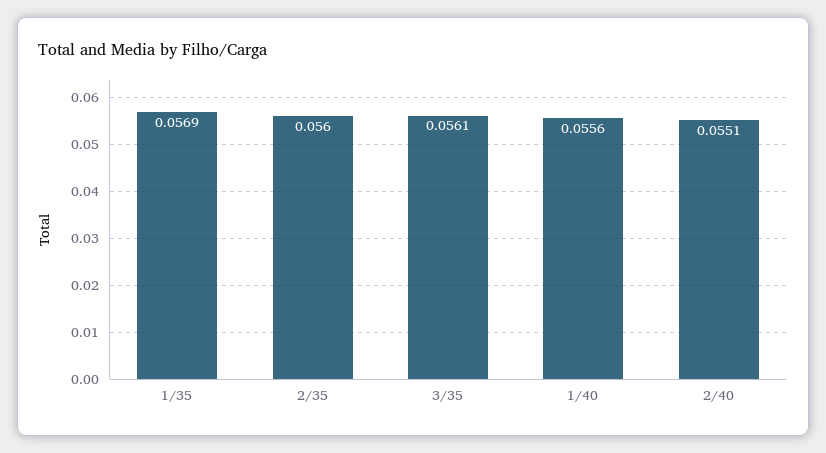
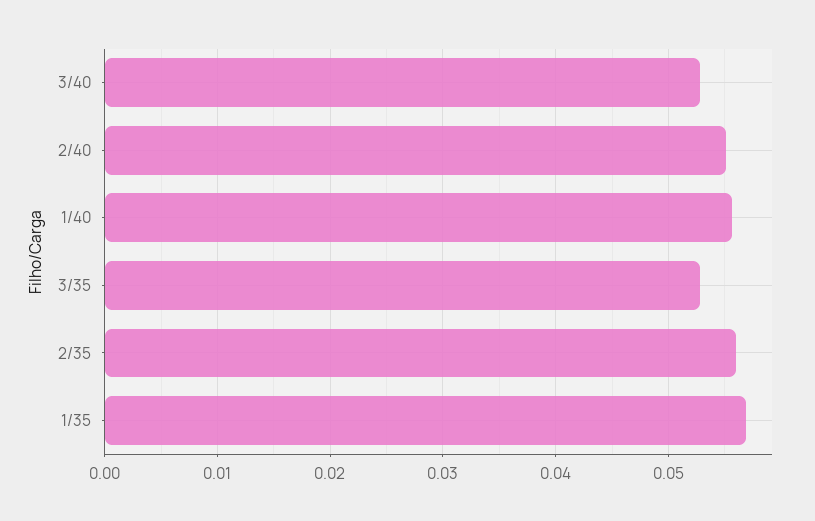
3/35: 0.0561 -> 0.053
3/40: none -> 0.053

